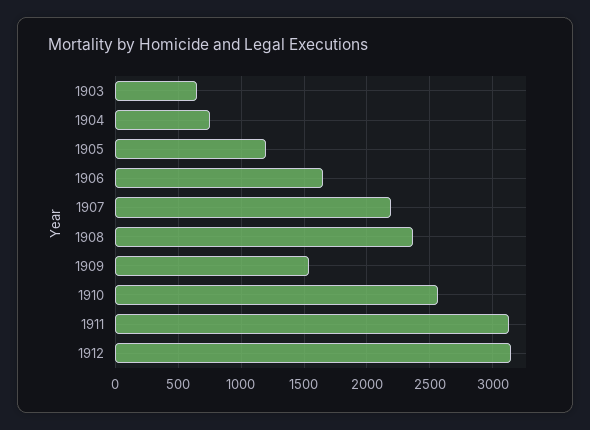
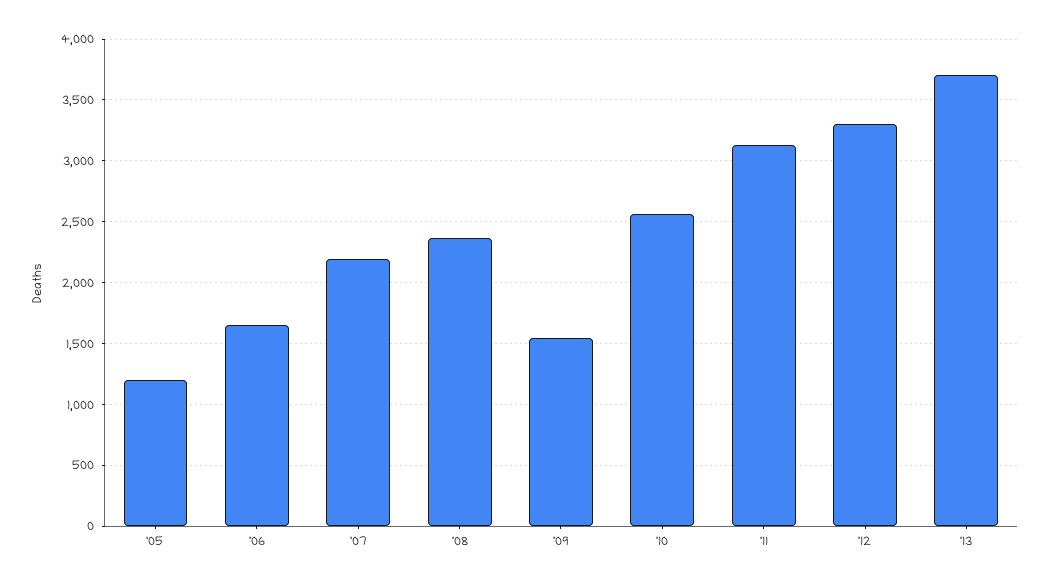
1903: 650 -> none
1904: 750 -> none
1912: 3150 -> 3300
'13: none -> 3700

